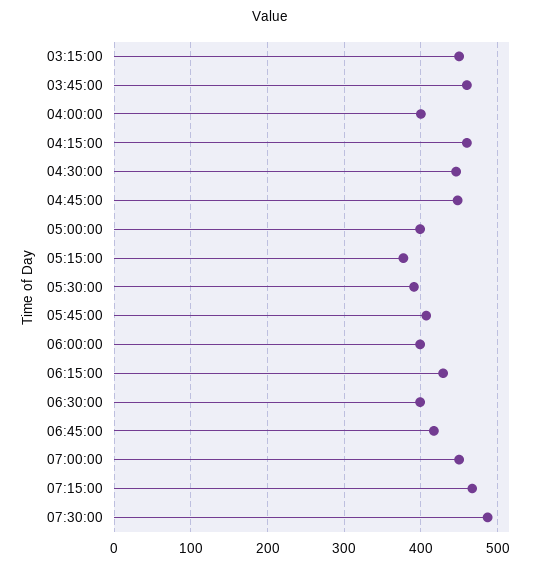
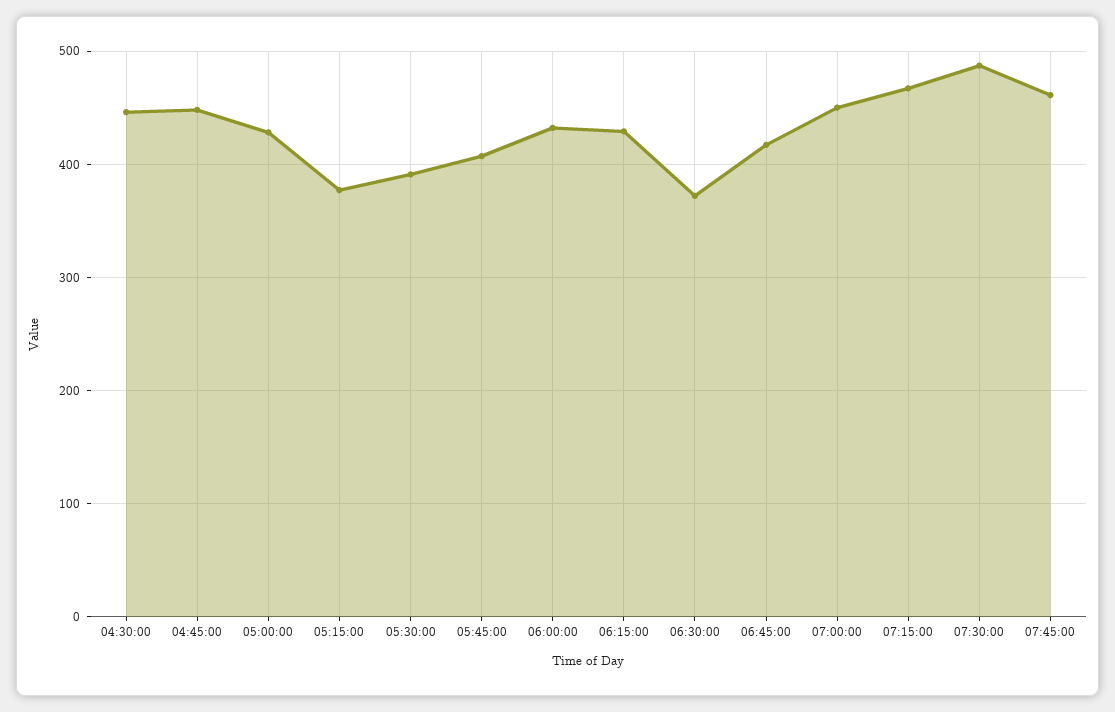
03:15:00: 450 -> none
03:45:00: 460 -> none
04:00:00: 400 -> none
04:15:00: 460 -> none
05:00:00: 400 -> 430
06:00:00: 400 -> 430
06:30:00: 400 -> 370
07:45:00: none -> 460

